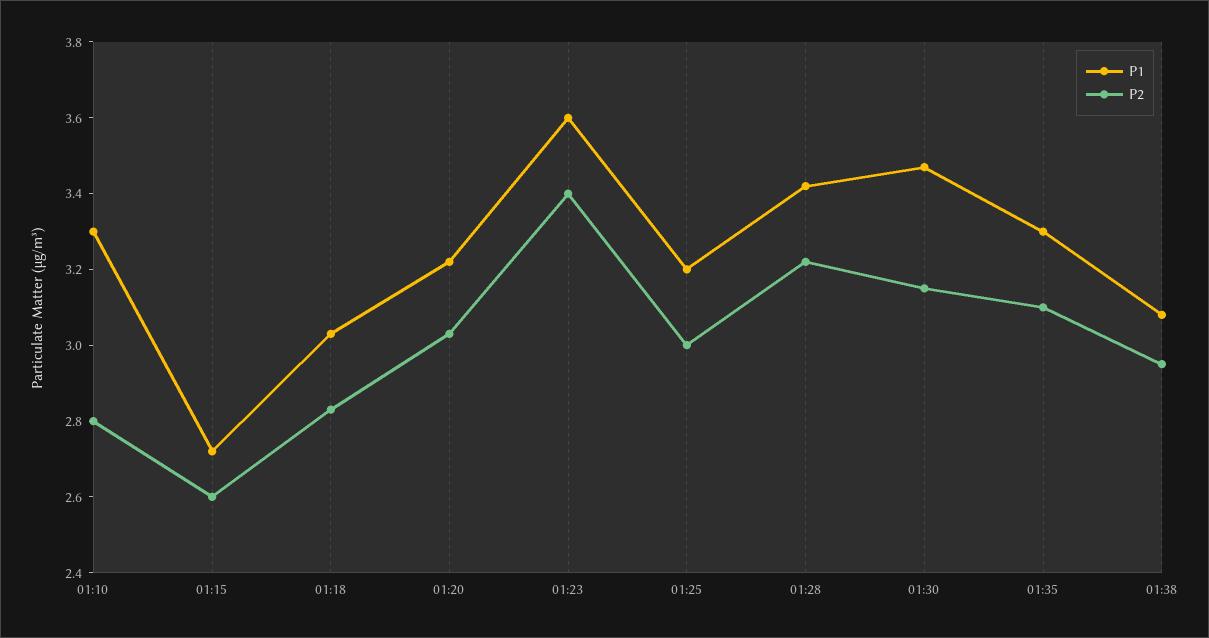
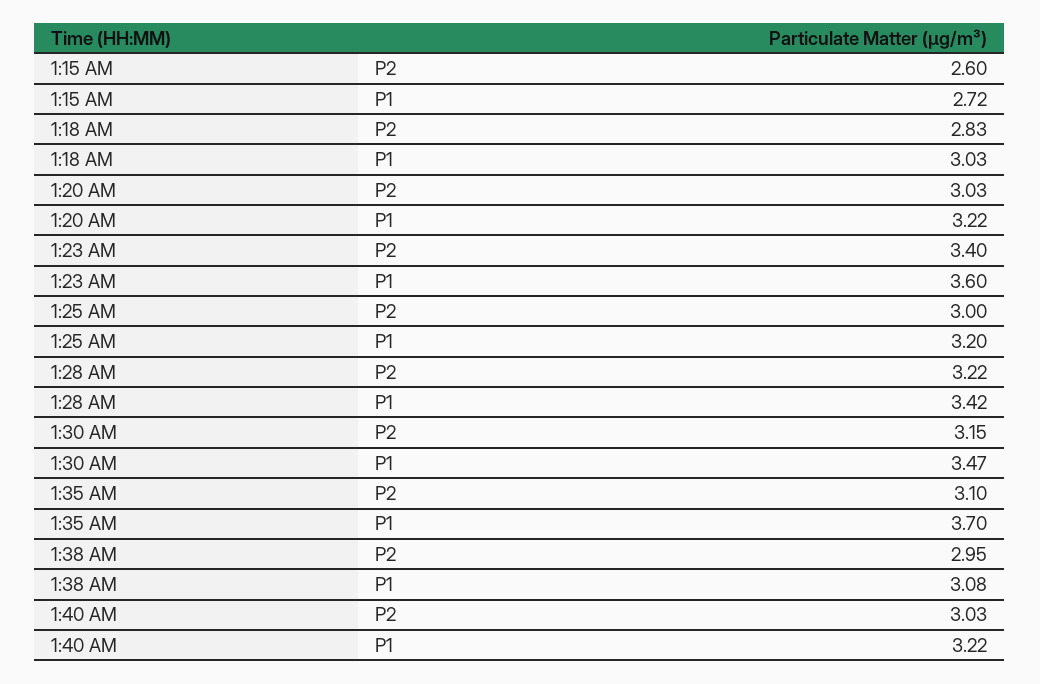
P1, 01:10: 3.3 -> none
P2, 01:10: 2.8 -> none
P1, 01:35: 3.3 -> 3.7
P2, 1:40 AM: none -> 3.03
P1, 1:40 AM: none -> 3.22

